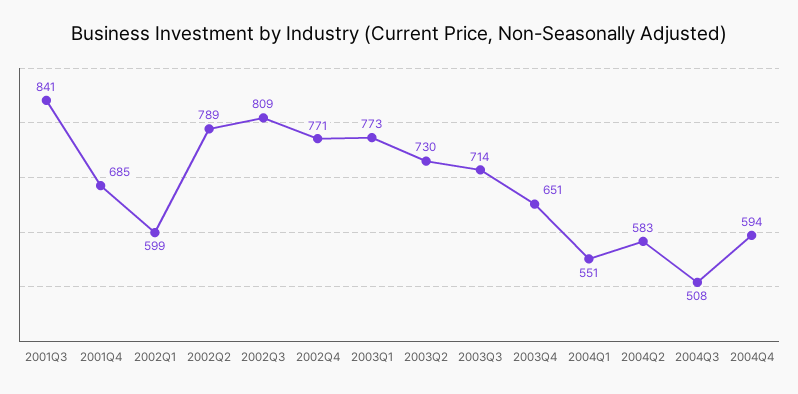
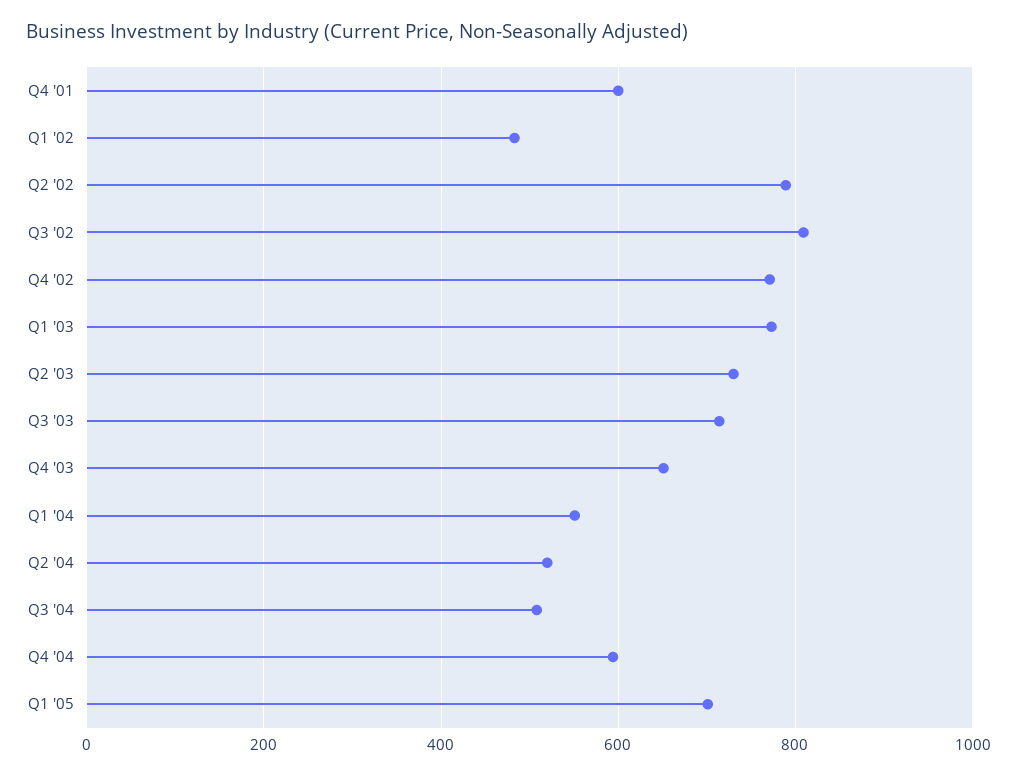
2001Q3: 841 -> none
2001Q4: 685 -> 600
2002Q1: 599 -> 480
2004Q2: 583 -> 520
Q1 '05: none -> 700

